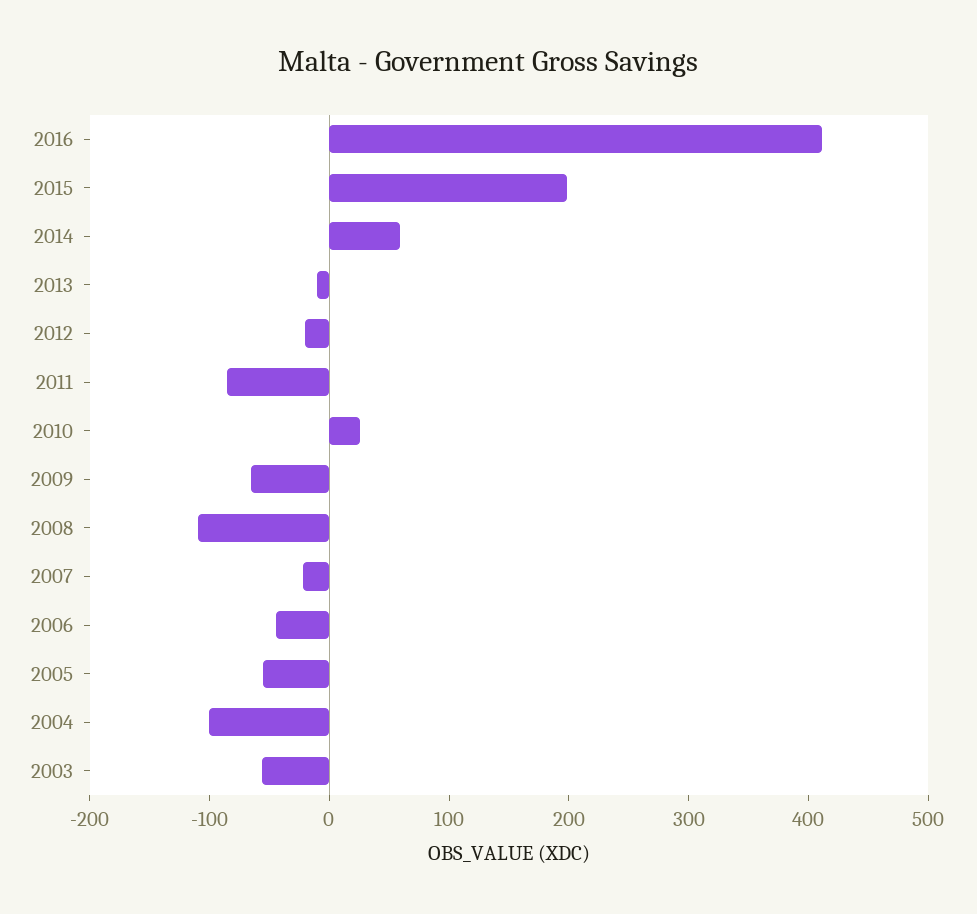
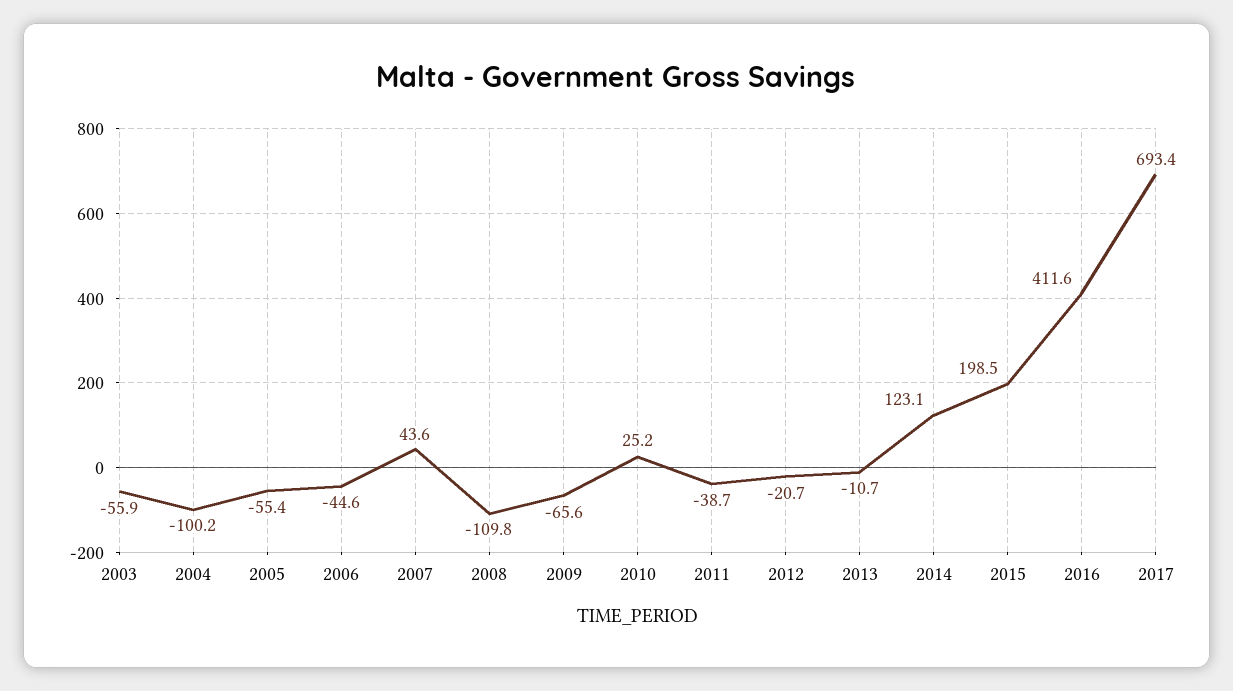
2014: 60 -> 123.1
2011: -80 -> -38.7
2007: -20 -> 43.6
2017: none -> 693.4

